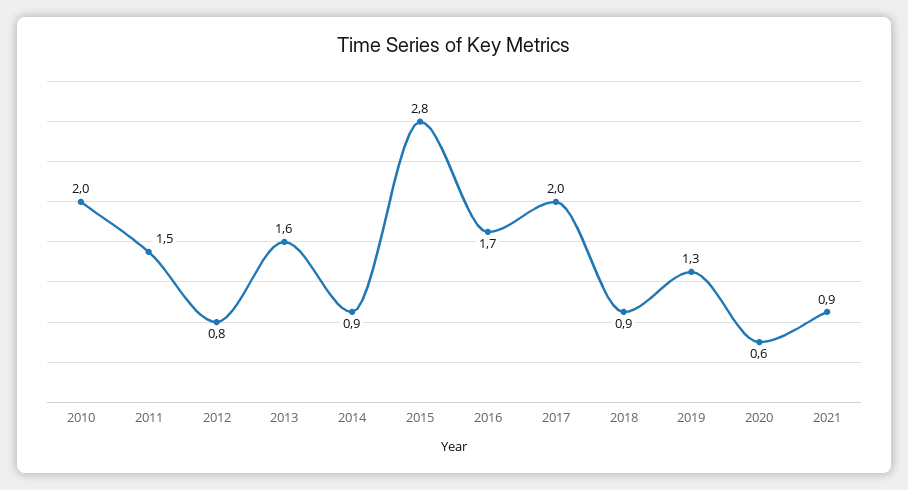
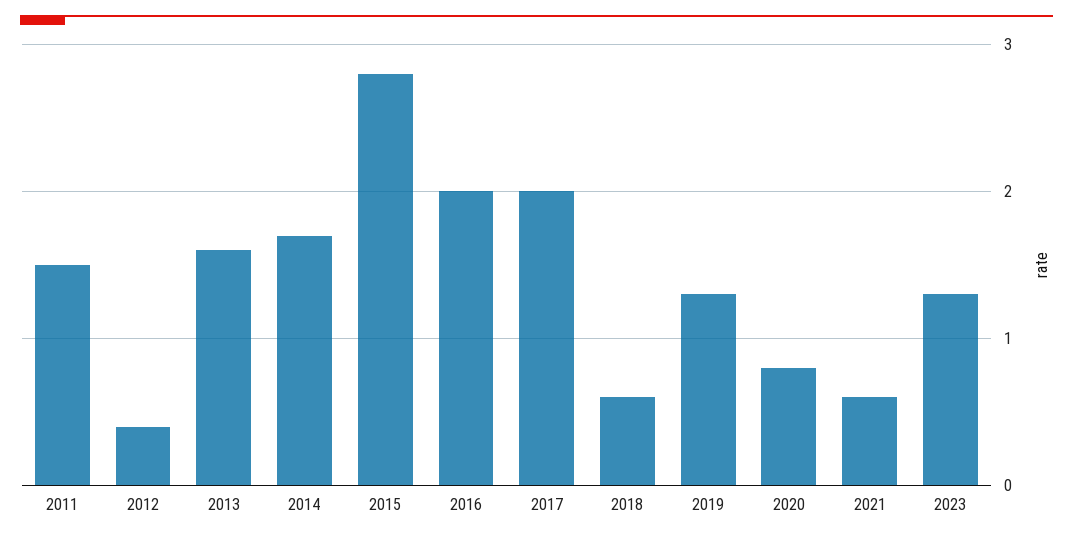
2010: 2 -> none
2012: 0.8 -> 0.4
2014: 0.9 -> 1.7
2016: 1.7 -> 2
2018: 0.9 -> 0.6
2020: 0.6 -> 0.8
2021: 0.9 -> 0.6
2023: none -> 1.3

